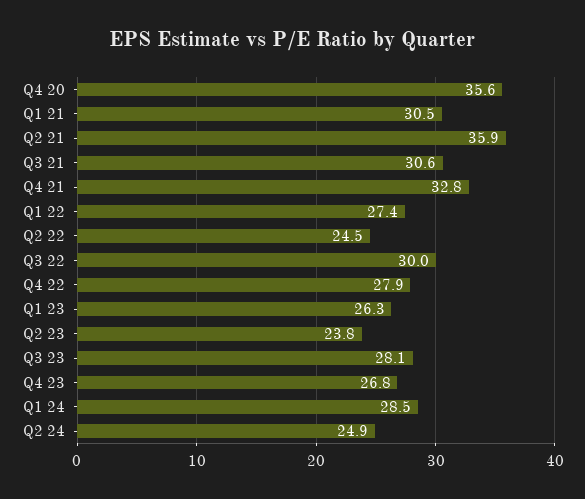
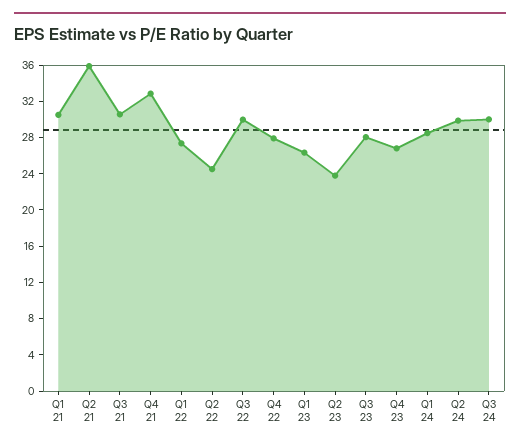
Q4 20: 35.6 -> none
Q2 24: 24.9 -> 30
Q3 24: none -> 30

